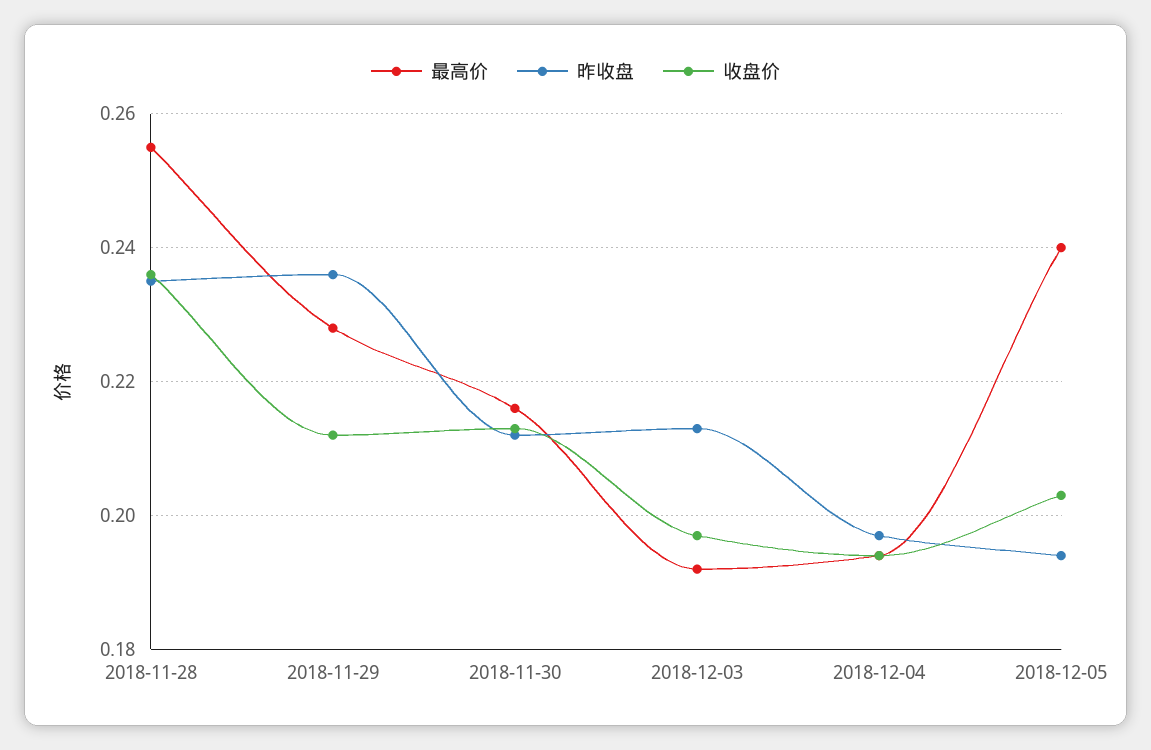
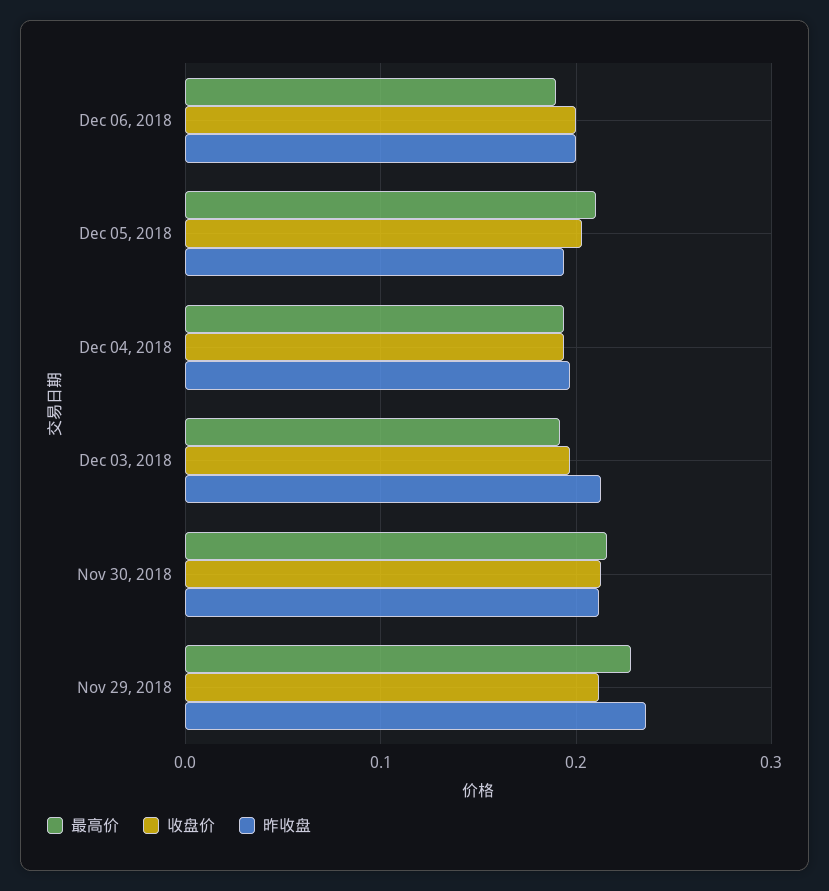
最高价, 2018-11-28: 0.255 -> none
昨收盘, 2018-11-28: 0.235 -> none
收盘价, 2018-11-28: 0.235 -> none
最高价, 2018-12-05: 0.24 -> 0.21
最高价, Dec 06, 2018: none -> 0.19
收盘价, Dec 06, 2018: none -> 0.2
昨收盘, Dec 06, 2018: none -> 0.2

